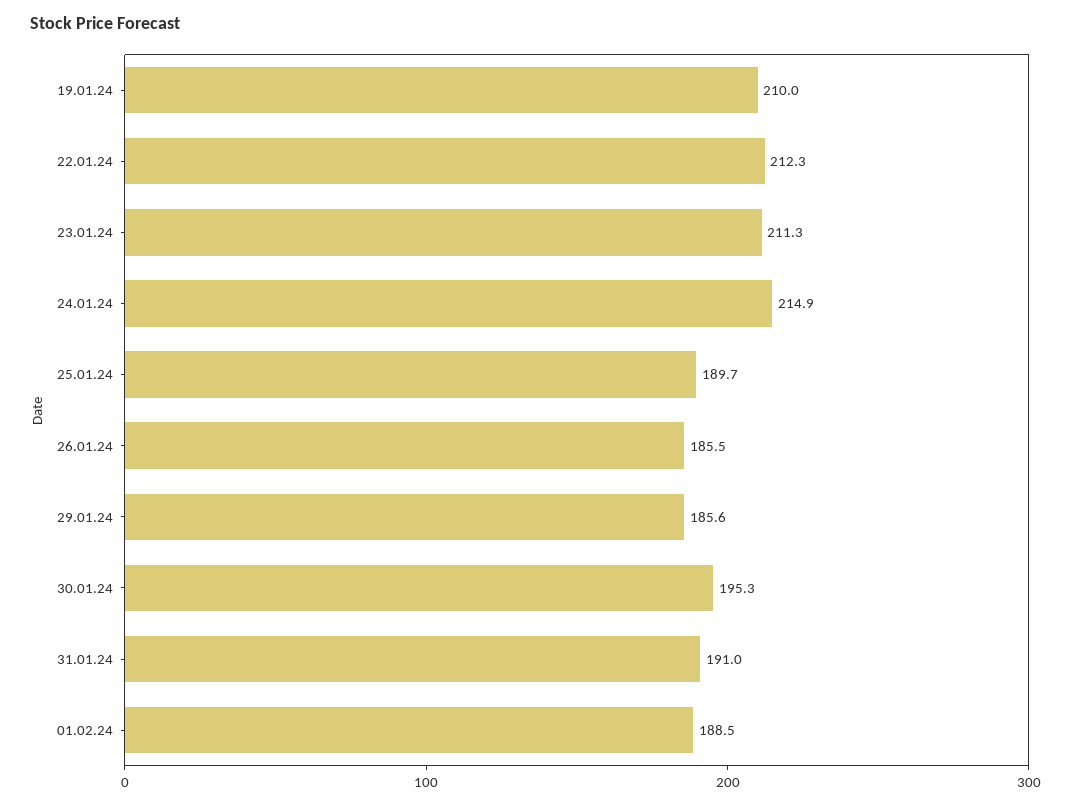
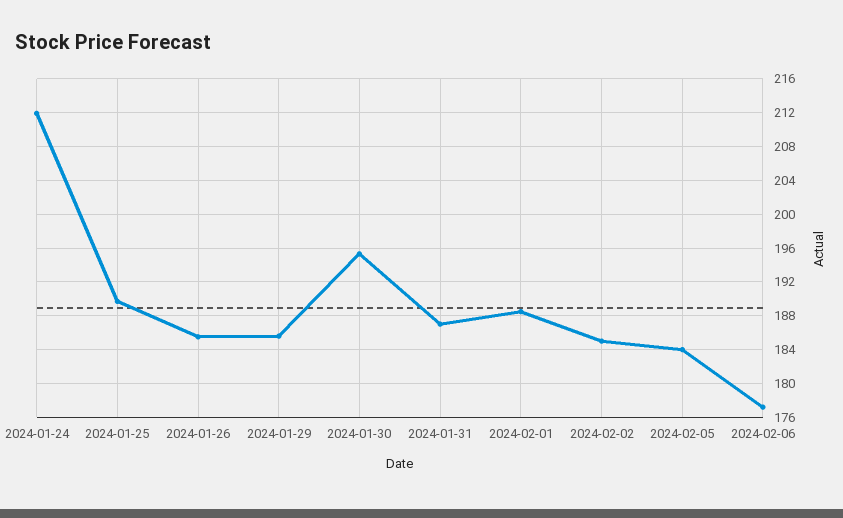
19.01.24: 210 -> none
22.01.24: 212.3 -> none
23.01.24: 211.3 -> none
24.01.24: 214.9 -> 212
31.01.24: 191 -> 187
2024-02-02: none -> 185
2024-02-05: none -> 184
2024-02-06: none -> 177

